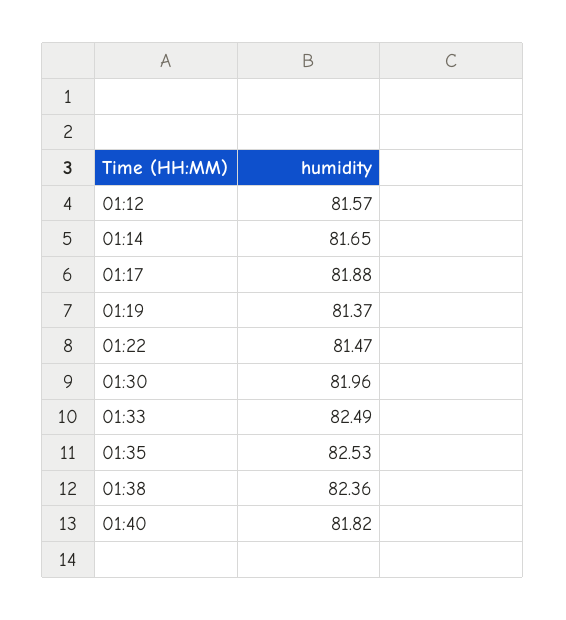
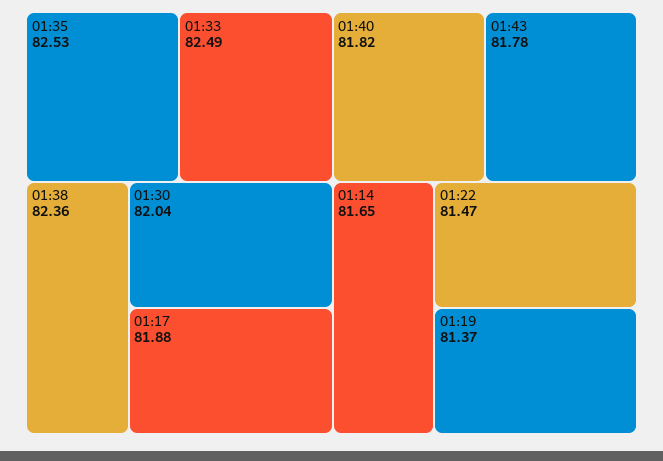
01:12: 81.57 -> none
01:30: 81.96 -> 82.04
01:43: none -> 81.78

